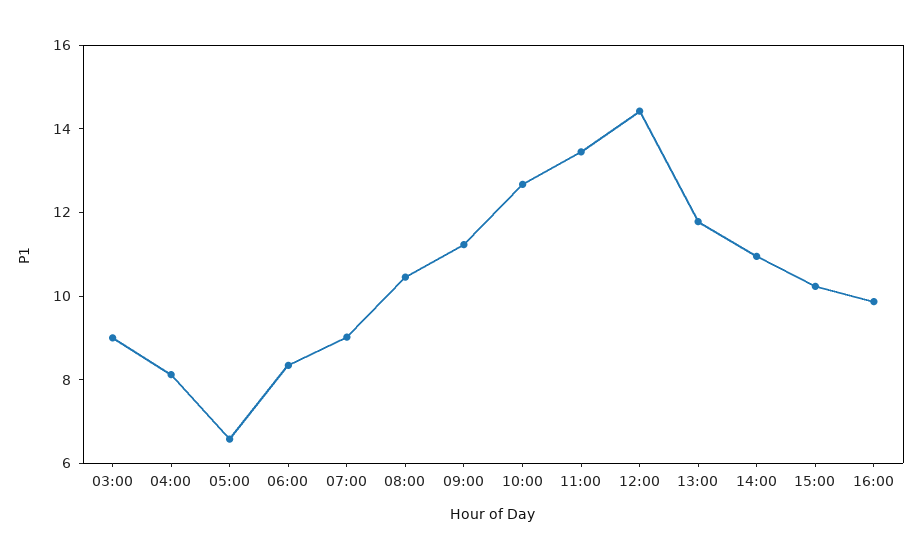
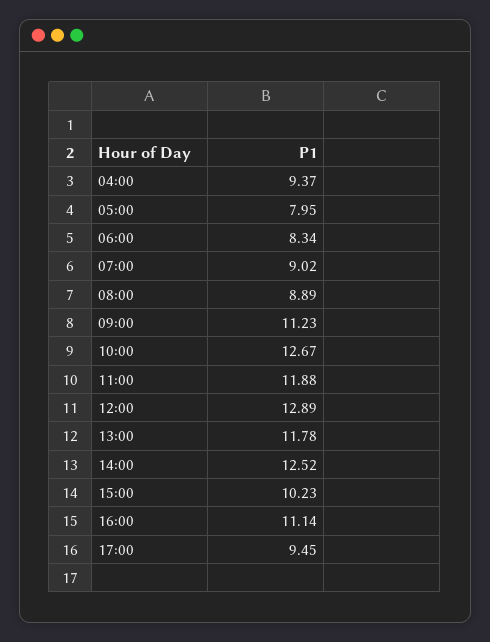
03:00: 9 -> none
04:00: 8 -> 9.37
05:00: 6.5 -> 7.95
08:00: 10.5 -> 8.89
11:00: 13.5 -> 11.88
12:00: 14.5 -> 12.89
14:00: 11 -> 12.52
16:00: 10 -> 11.14
17:00: none -> 9.45

